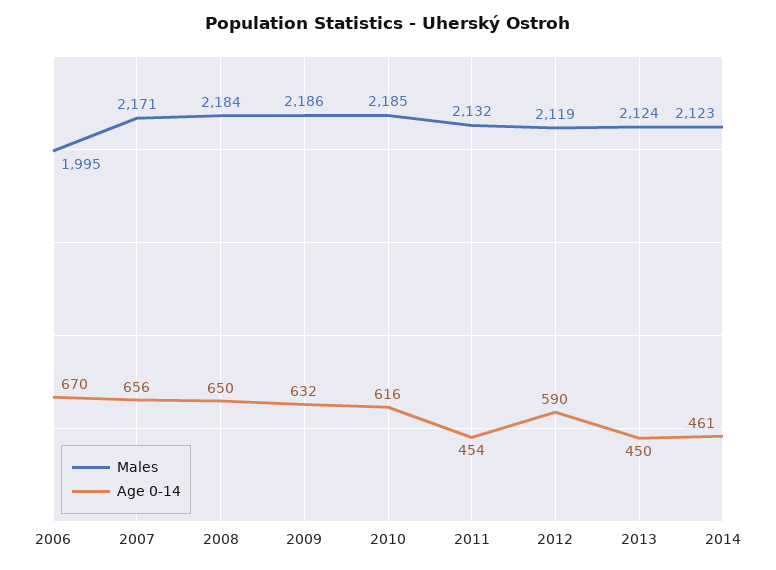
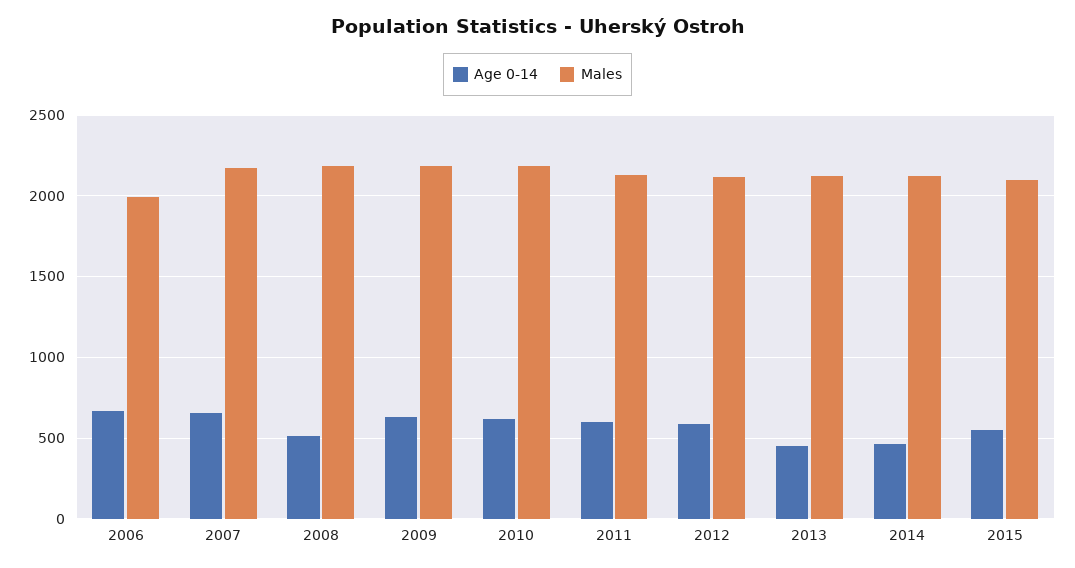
Age 0-14, 2008: 650 -> 500
Age 0-14, 2011: 454 -> 600
Age 0-14, 2015: none -> 550
Males, 2015: none -> 2100

